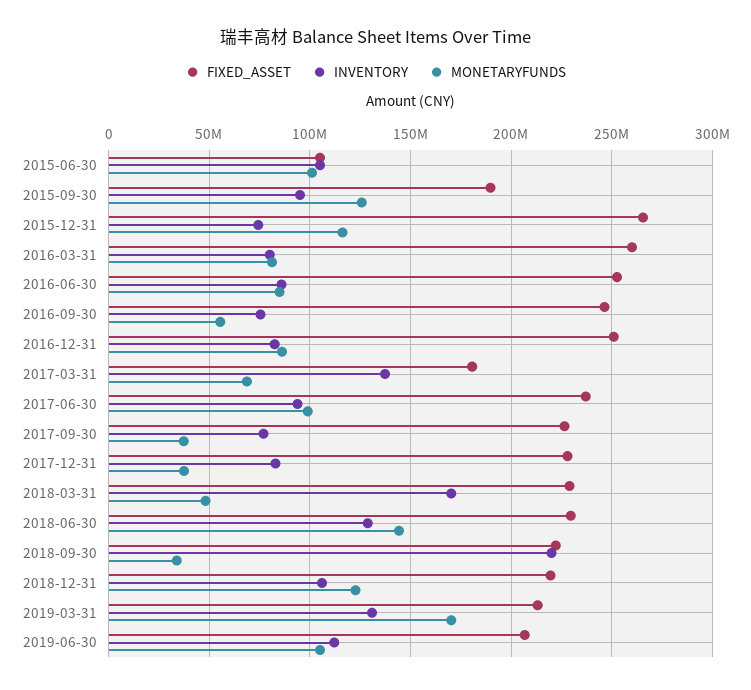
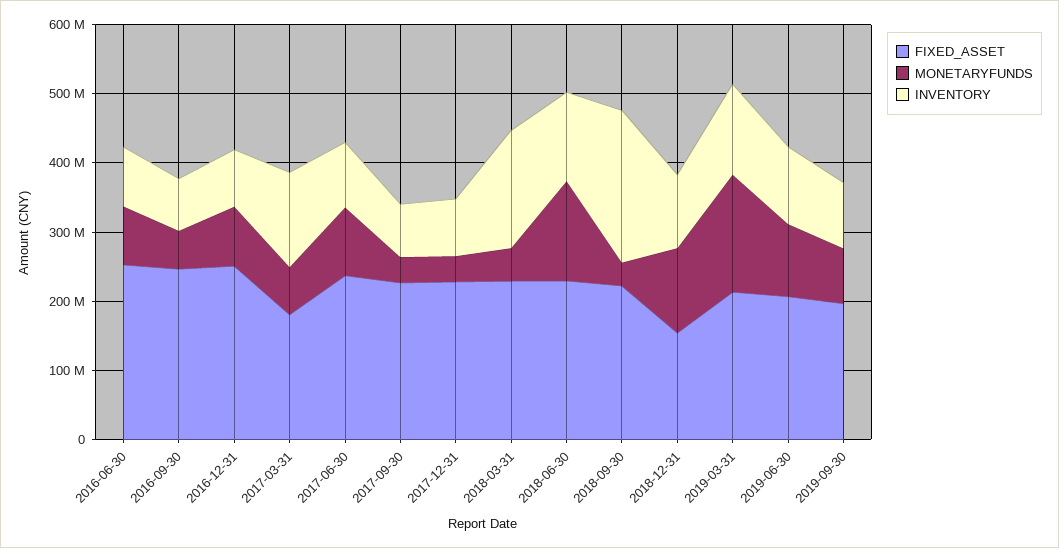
FIXED_ASSET, 2015-06-30: 105000000 -> none
INVENTORY, 2015-06-30: 105000000 -> none
MONETARYFUNDS, 2015-06-30: 100000000 -> none
FIXED_ASSET, 2015-09-30: 190000000 -> none
INVENTORY, 2015-09-30: 95000000 -> none
MONETARYFUNDS, 2015-09-30: 125000000 -> none
FIXED_ASSET, 2015-12-31: 265000000 -> none
INVENTORY, 2015-12-31: 75000000 -> none
MONETARYFUNDS, 2015-12-31: 115000000 -> none
FIXED_ASSET, 2016-03-31: 260000000 -> none
INVENTORY, 2016-03-31: 80000000 -> none
MONETARYFUNDS, 2016-03-31: 80000000 -> none
FIXED_ASSET, 2018-12-31: 220000000 -> 160000000
FIXED_ASSET, 2019-09-30: none -> 200000000
MONETARYFUNDS, 2019-09-30: none -> 80000000
INVENTORY, 2019-09-30: none -> 100000000

